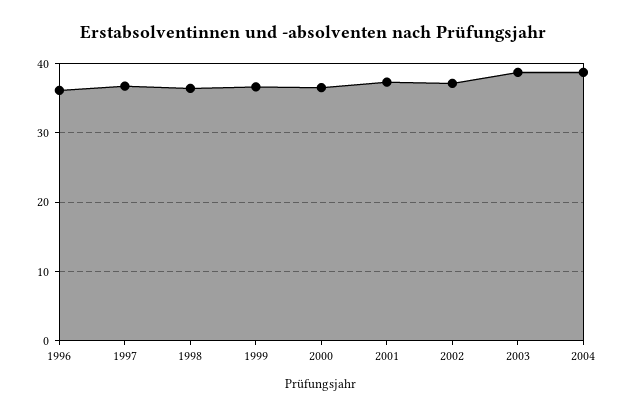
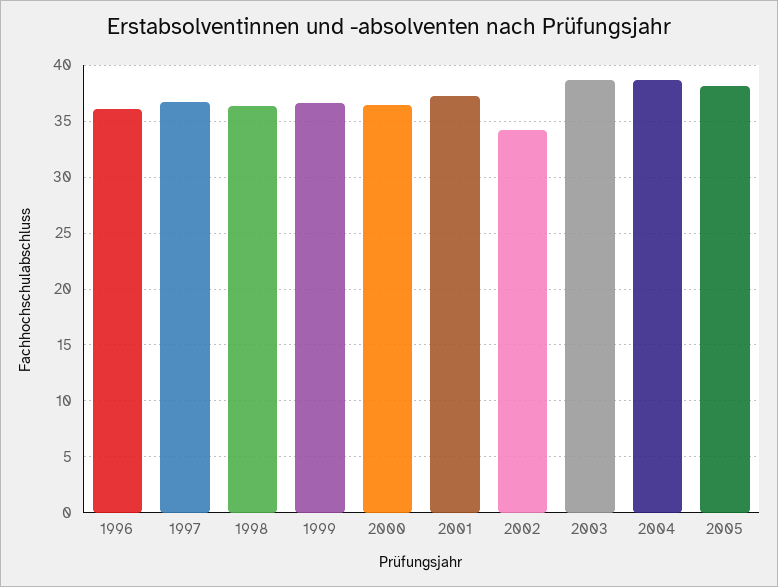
2002: 37 -> 34
2005: none -> 38

